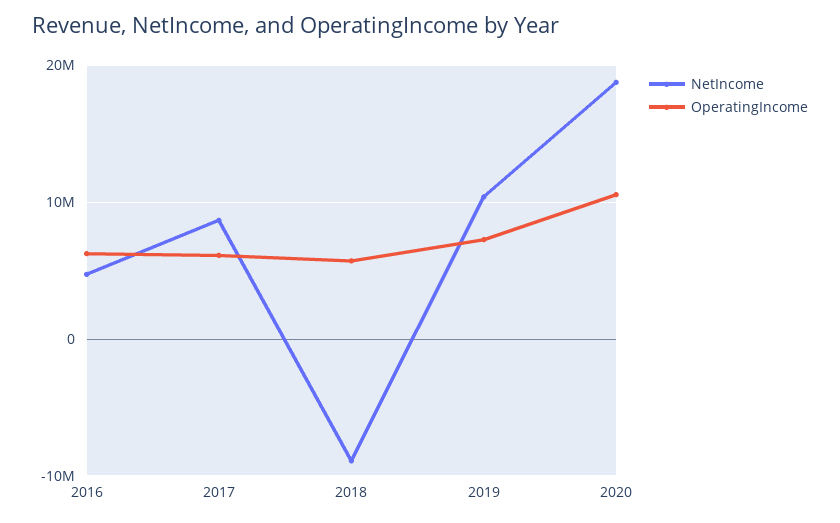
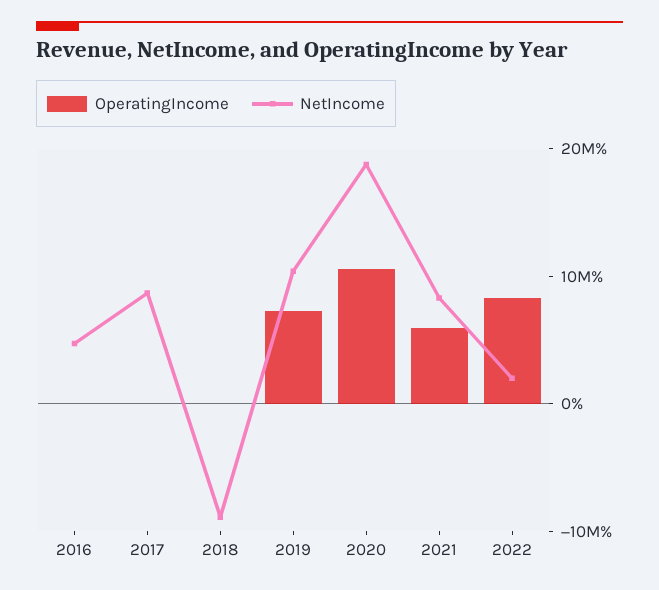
OperatingIncome, 2016: 6000000 -> 0
OperatingIncome, 2017: 6000000 -> 0
OperatingIncome, 2018: 6000000 -> 0
OperatingIncome, 2021: none -> 6000000
NetIncome, 2021: none -> 8000000
OperatingIncome, 2022: none -> 8000000
NetIncome, 2022: none -> 2000000

